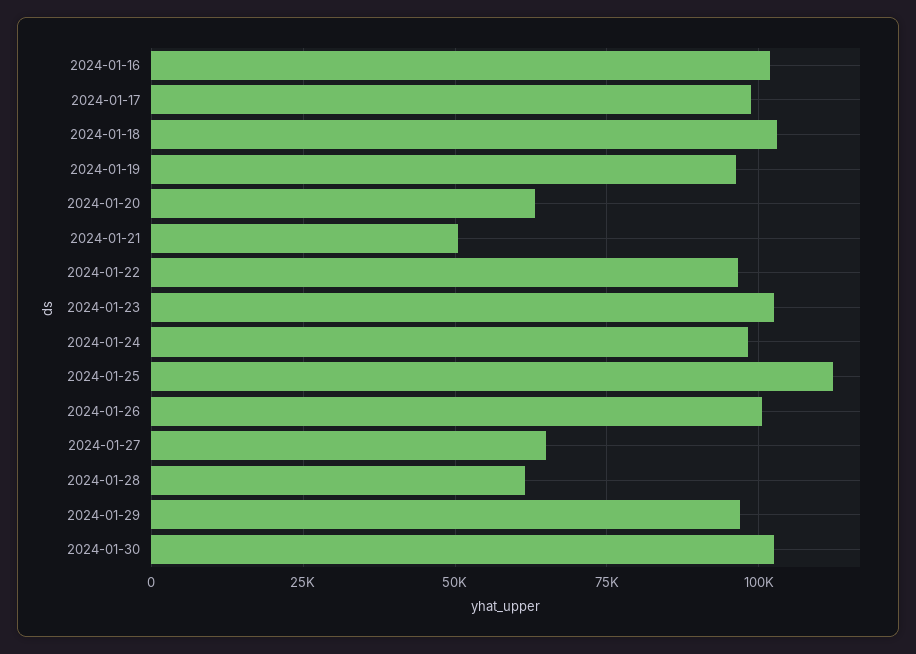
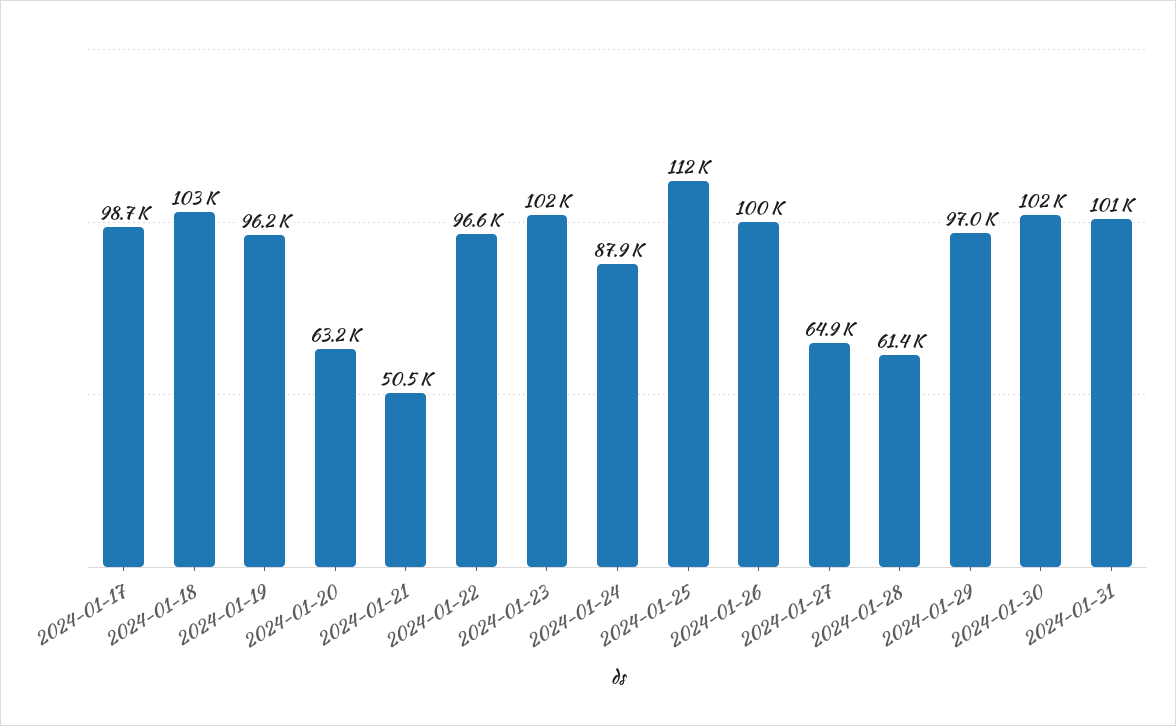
2024-01-16: 102500 -> none
2024-01-24: 97500 -> 87900
2024-01-31: none -> 101000

